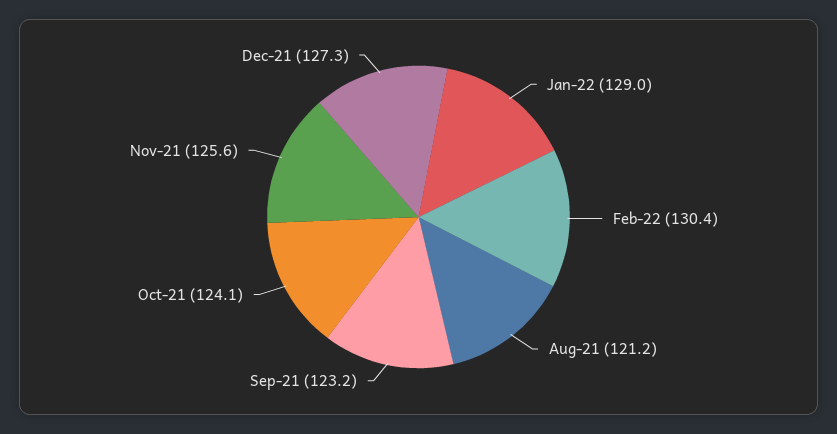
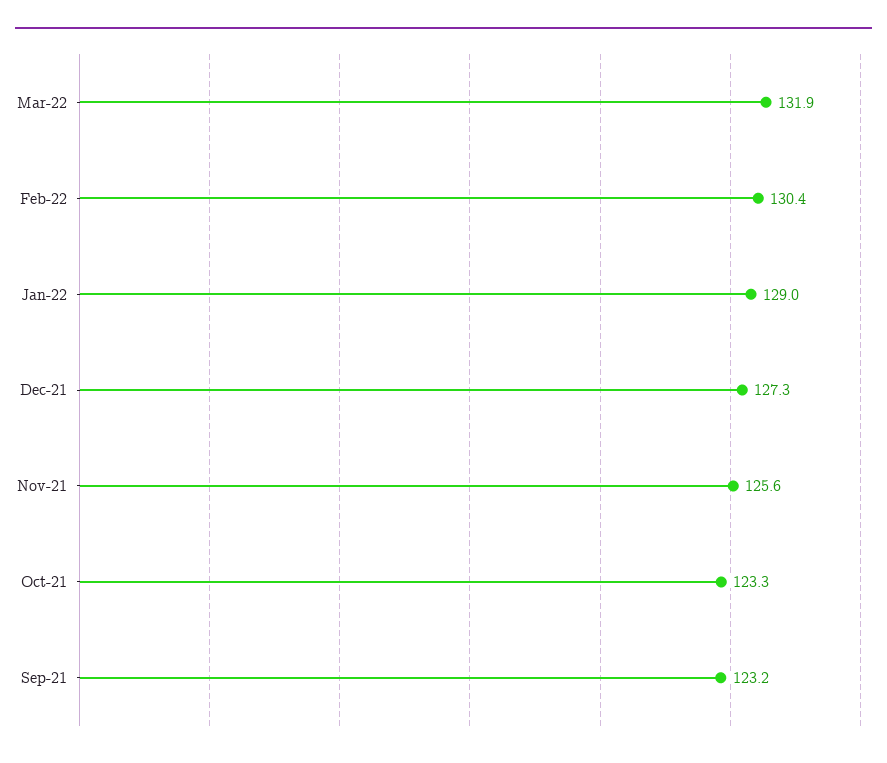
Aug-21: 121.2 -> none
Oct-21: 124.1 -> 123.3
Mar-22: none -> 131.9

